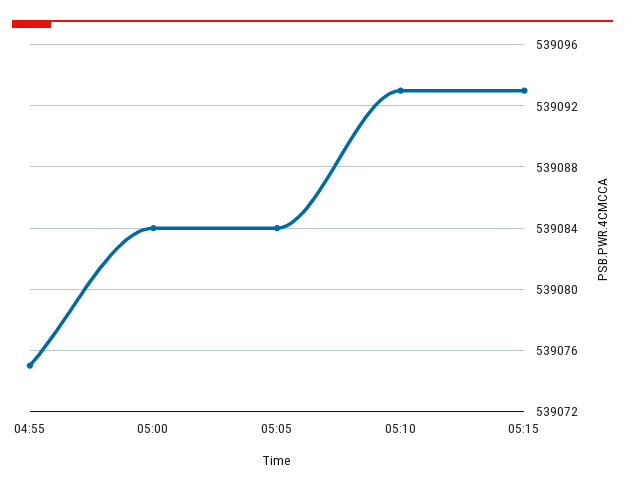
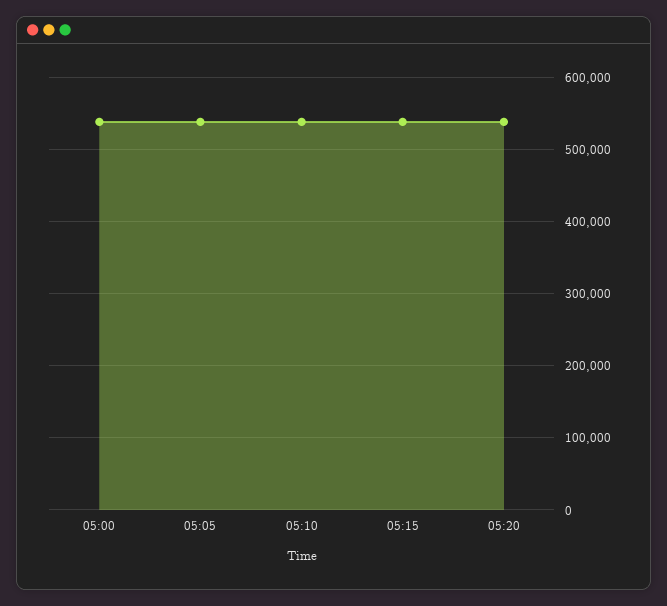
04:55: 539075 -> none
05:20: none -> 540000

